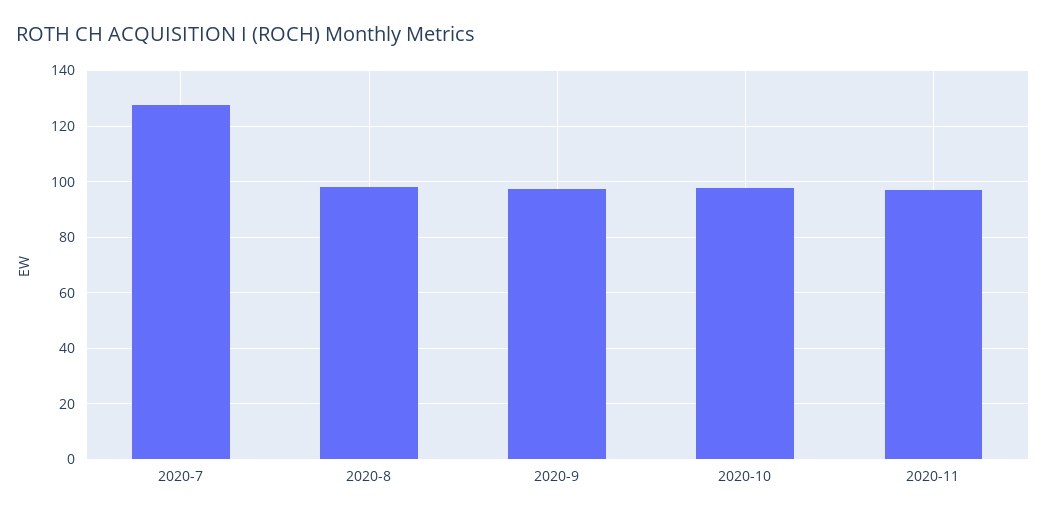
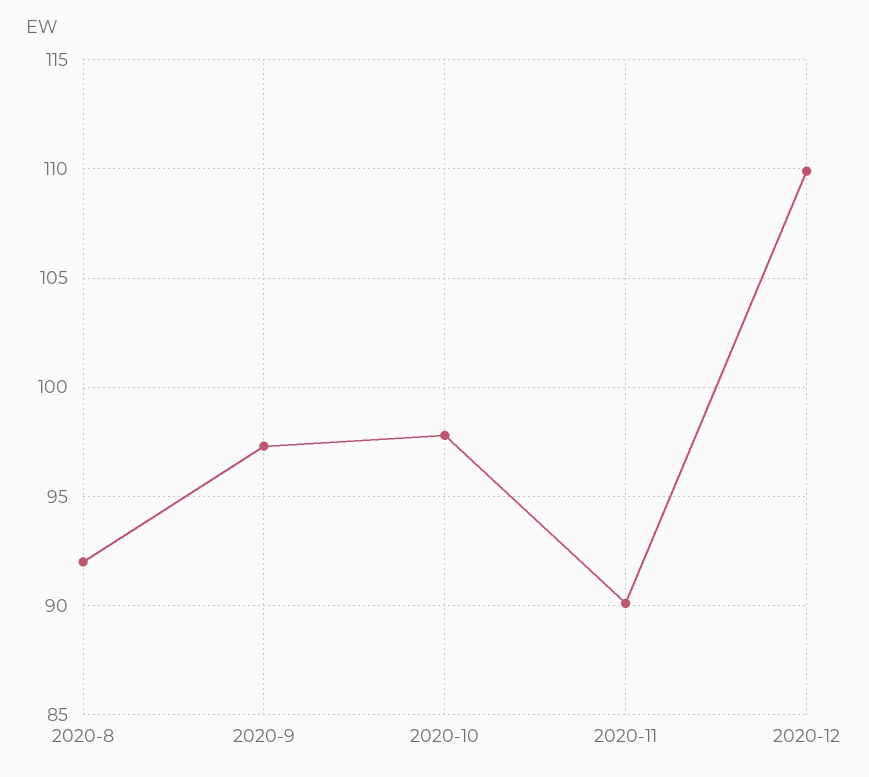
2020-7: 127.5 -> none
2020-8: 97.5 -> 92
2020-11: 97.5 -> 90
2020-12: none -> 110

